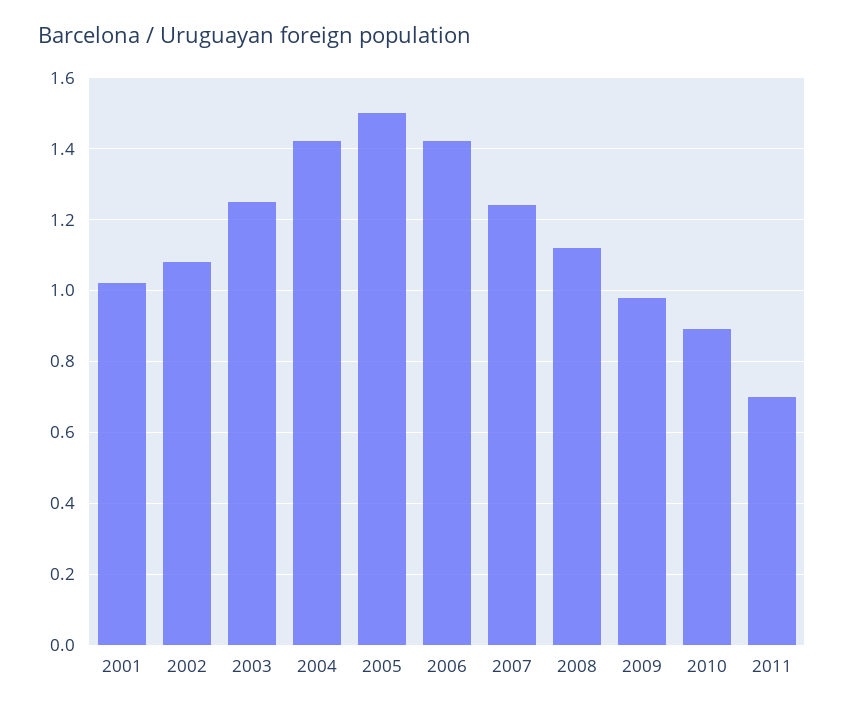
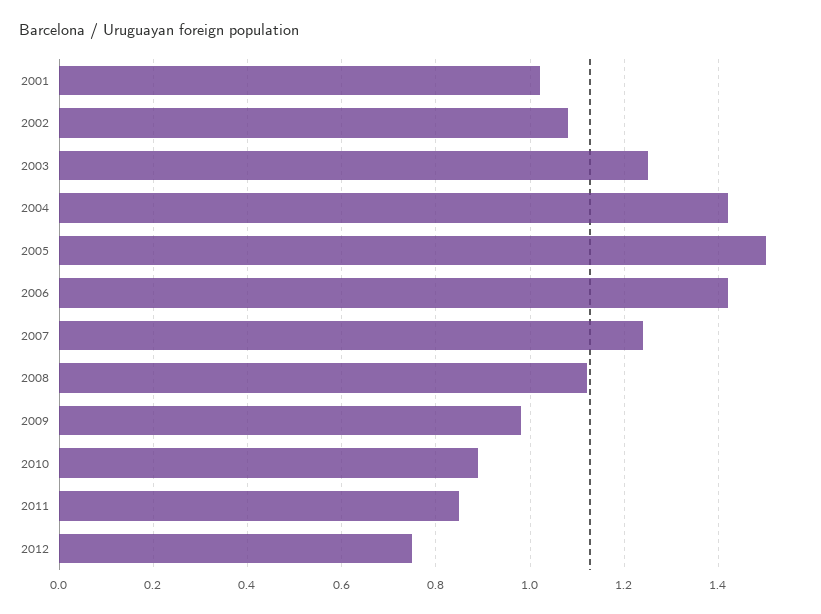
2011: 0.7 -> 0.85
2012: none -> 0.75

